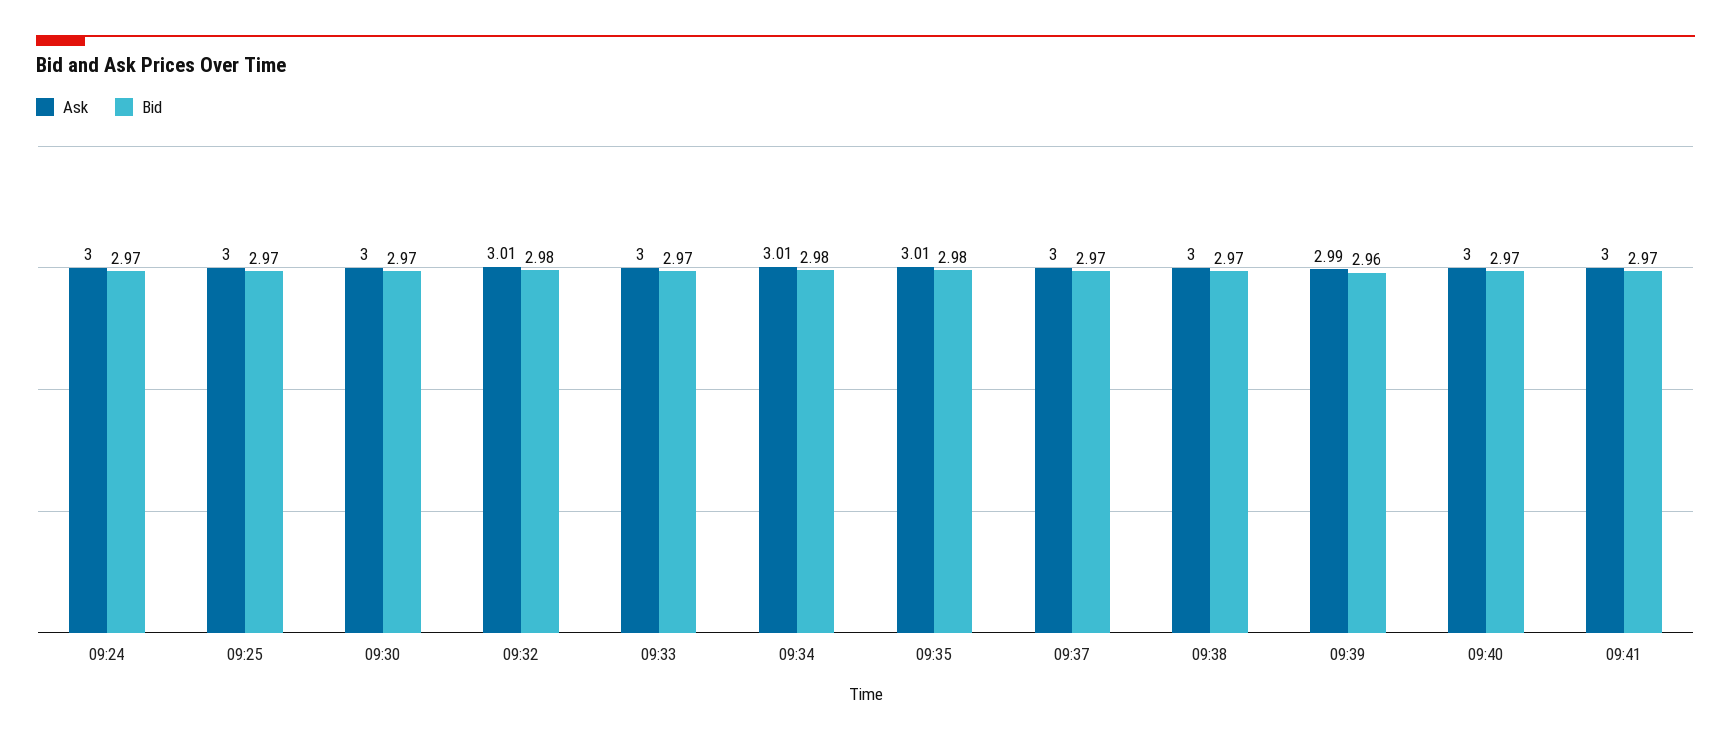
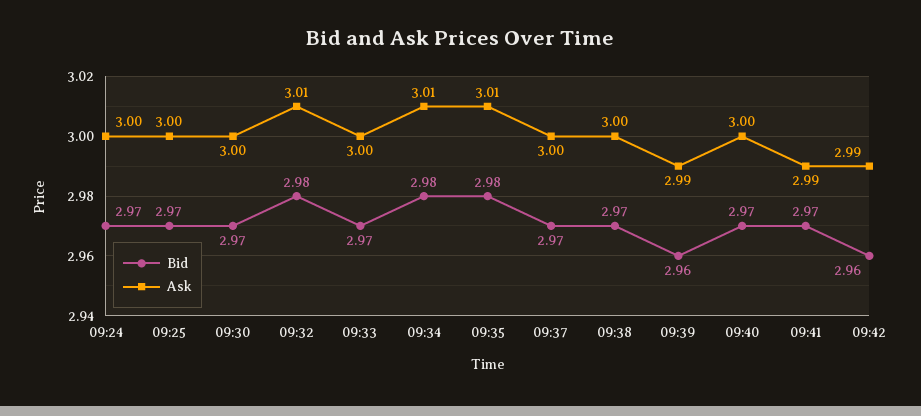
Ask, 09:41: 3 -> 2.99
Bid, 09:42: none -> 2.96
Ask, 09:42: none -> 2.99

